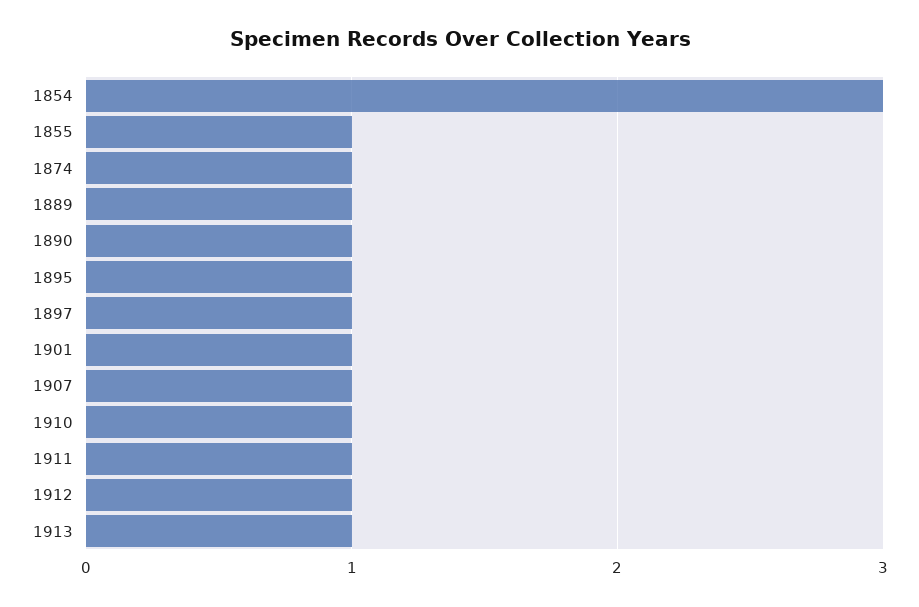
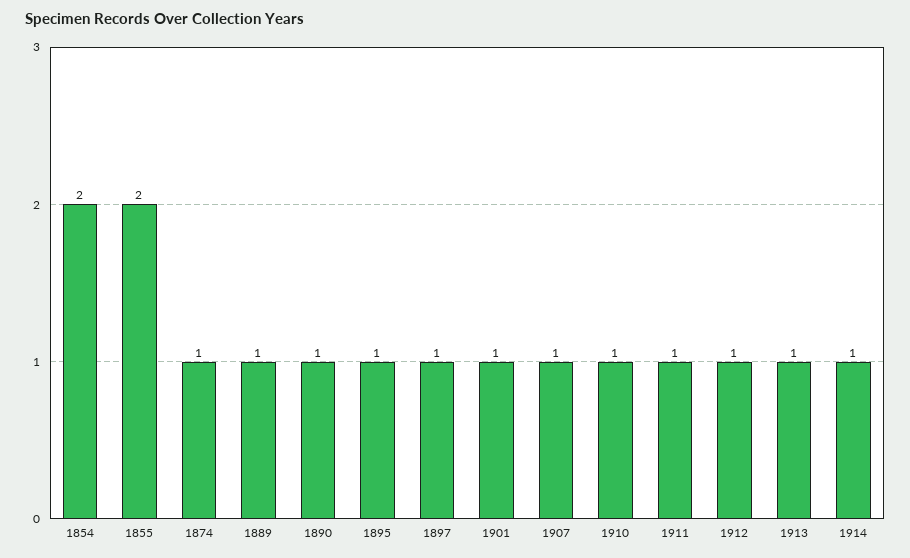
1854: 3 -> 2
1855: 1 -> 2
1914: none -> 1

